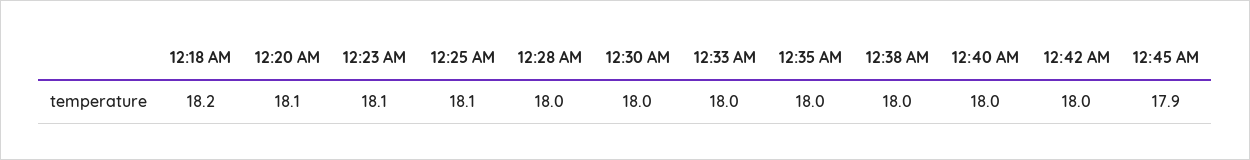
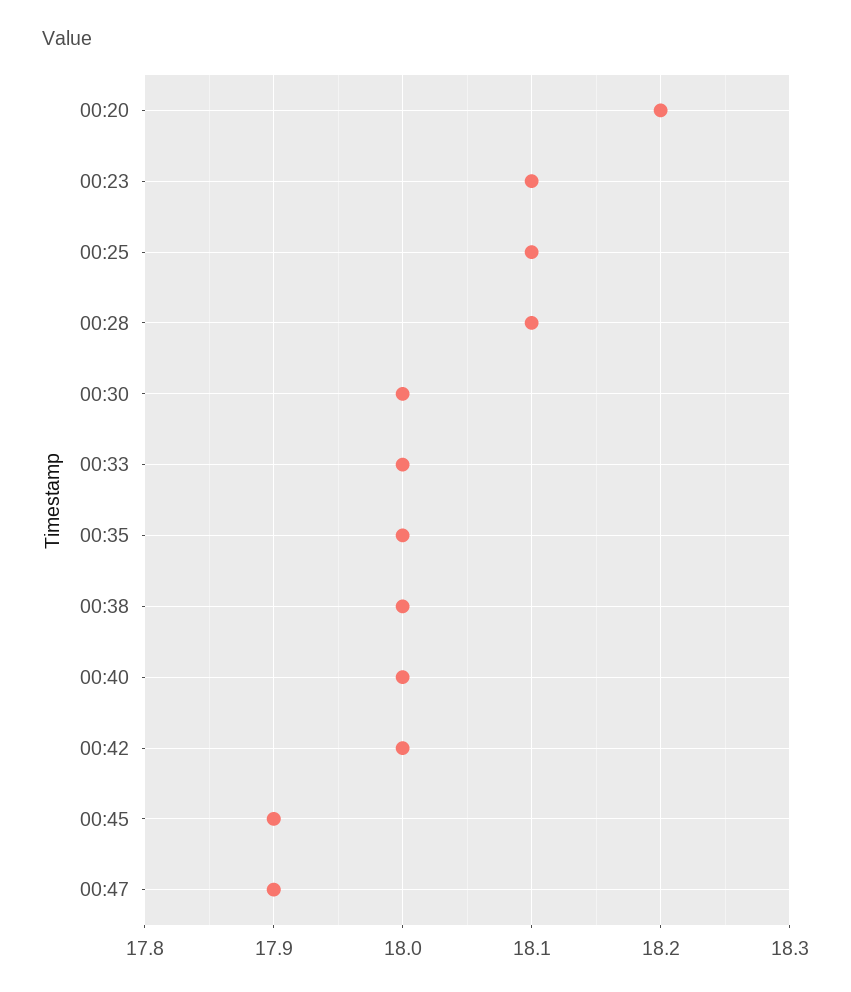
12:18 AM: 18.2 -> none
12:20 AM: 18.1 -> 18.2
12:28 AM: 18 -> 18.1
00:47: none -> 17.9

